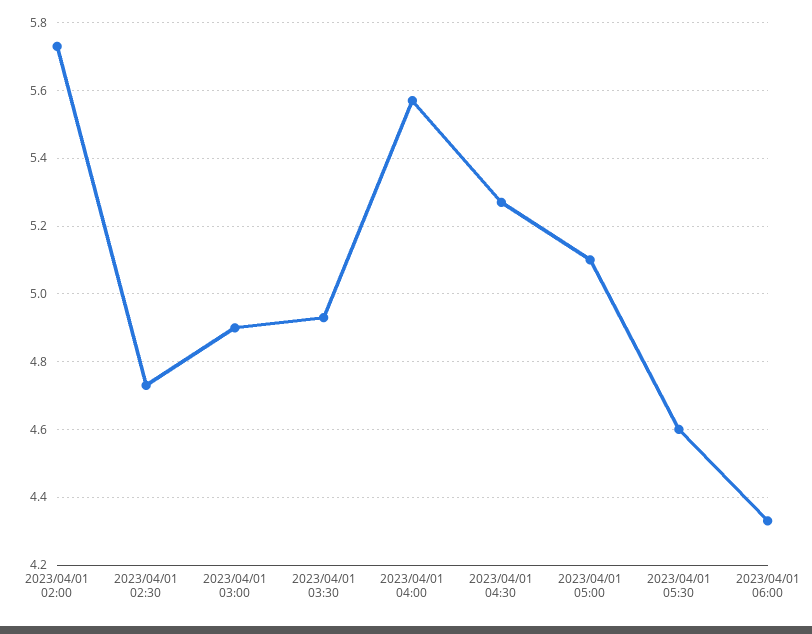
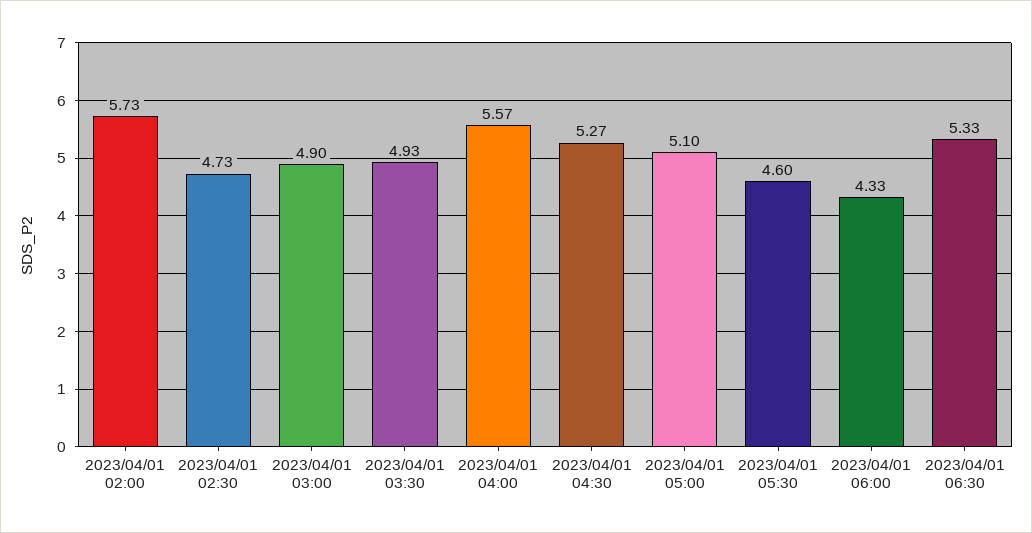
2023/04/01 06:30: none -> 5.33

